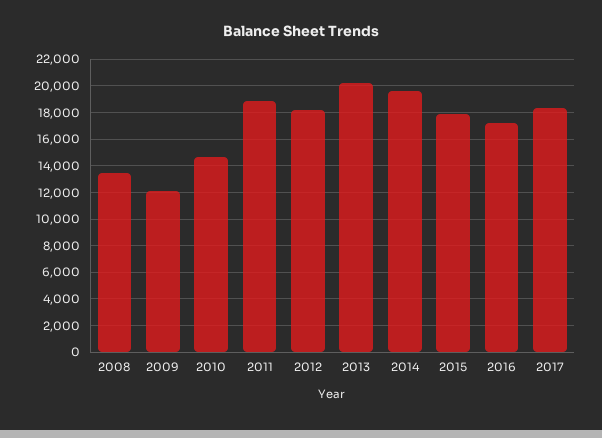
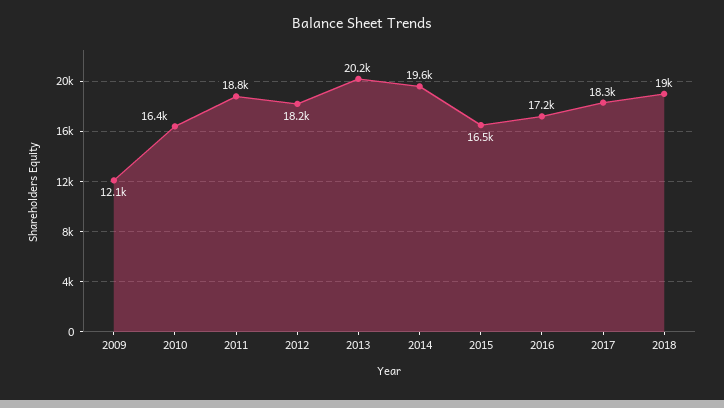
2008: 13500 -> none
2010: 14500 -> 16400
2015: 18000 -> 16500
2018: none -> 19000

